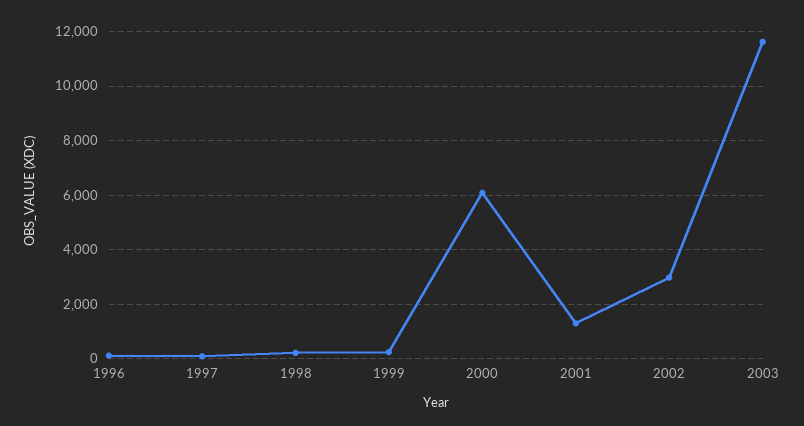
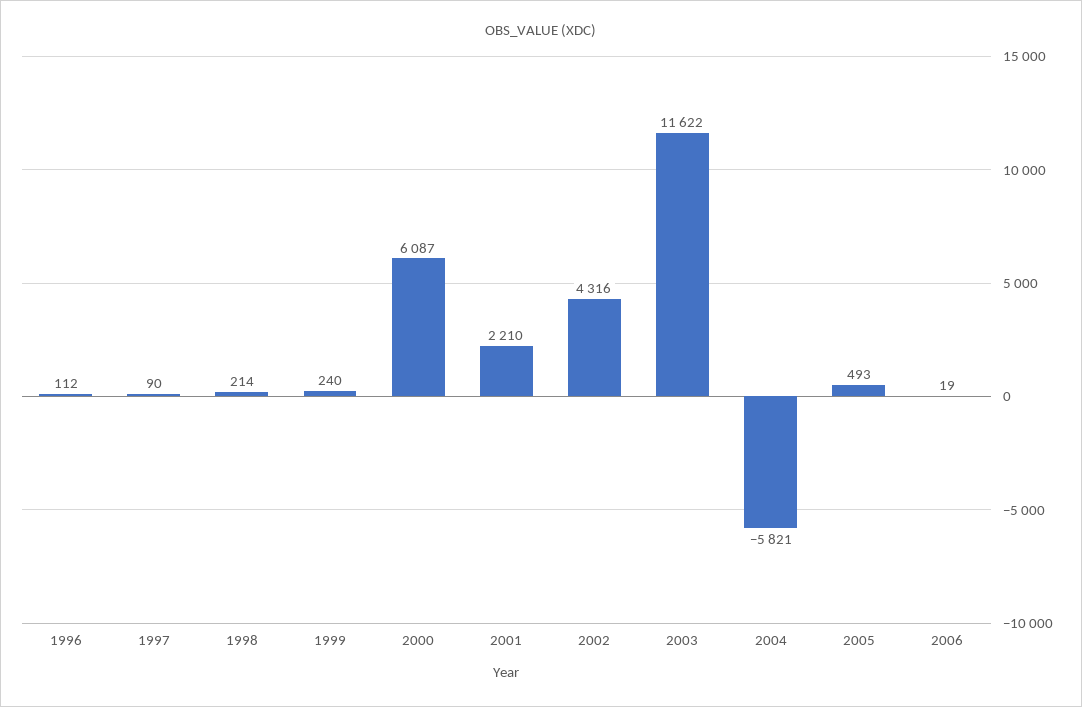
2001: 1250 -> 2210
2002: 3000 -> 4316
2004: none -> -5821
2005: none -> 493
2006: none -> 19

